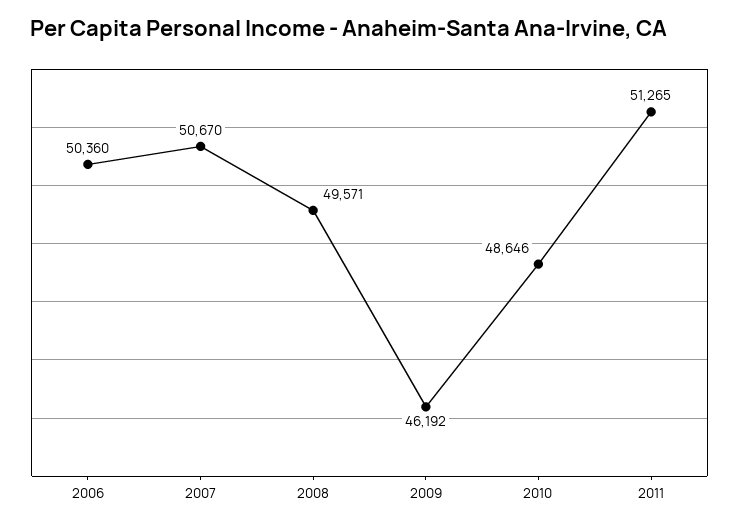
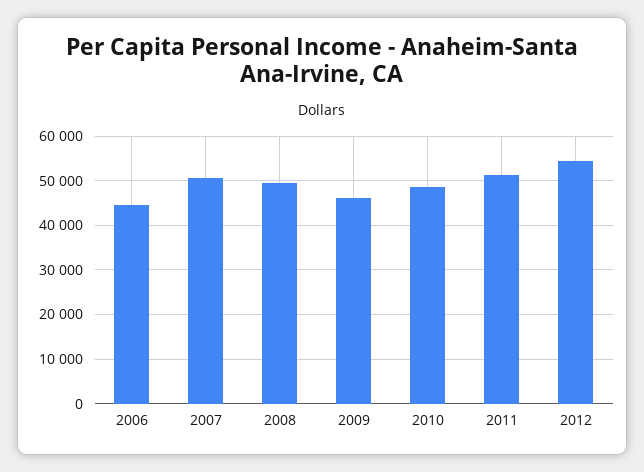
2006: 50360 -> 44000
2012: none -> 54000

